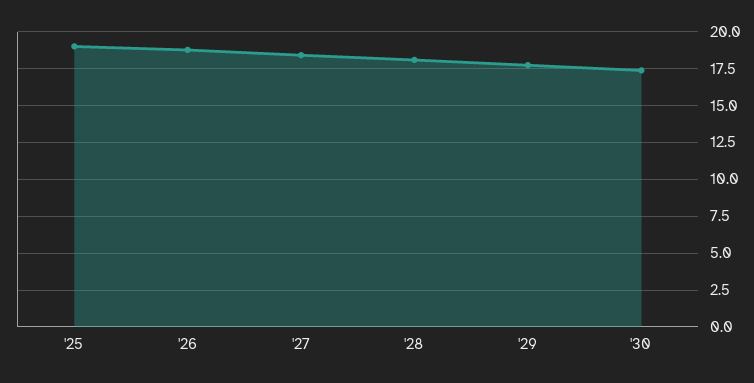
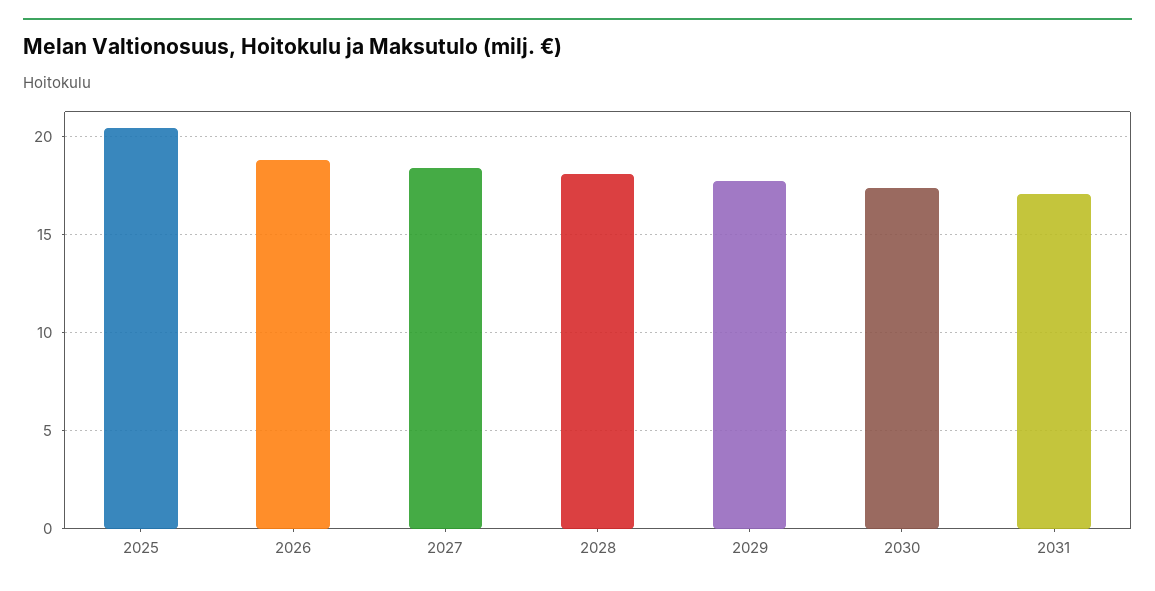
'25: 19 -> 20.5
2031: none -> 17

